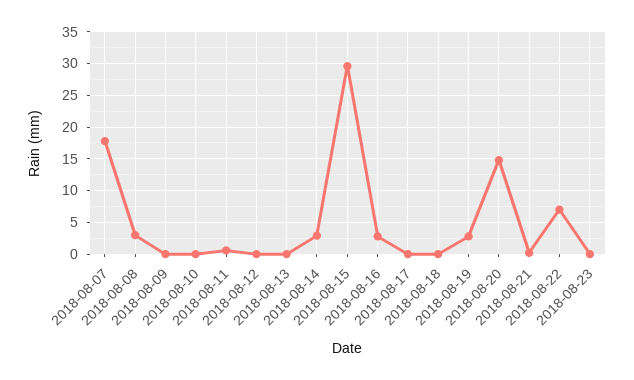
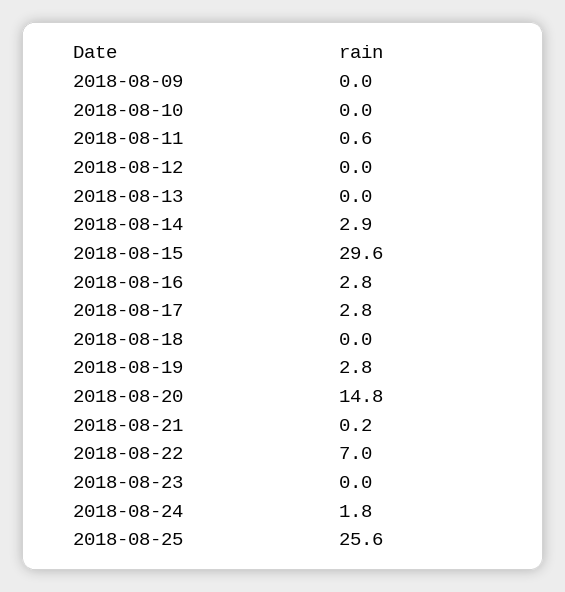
2018-08-07: 18 -> none
2018-08-08: 3 -> none
2018-08-17: 0 -> 2.8
2018-08-24: none -> 1.8
2018-08-25: none -> 25.6

